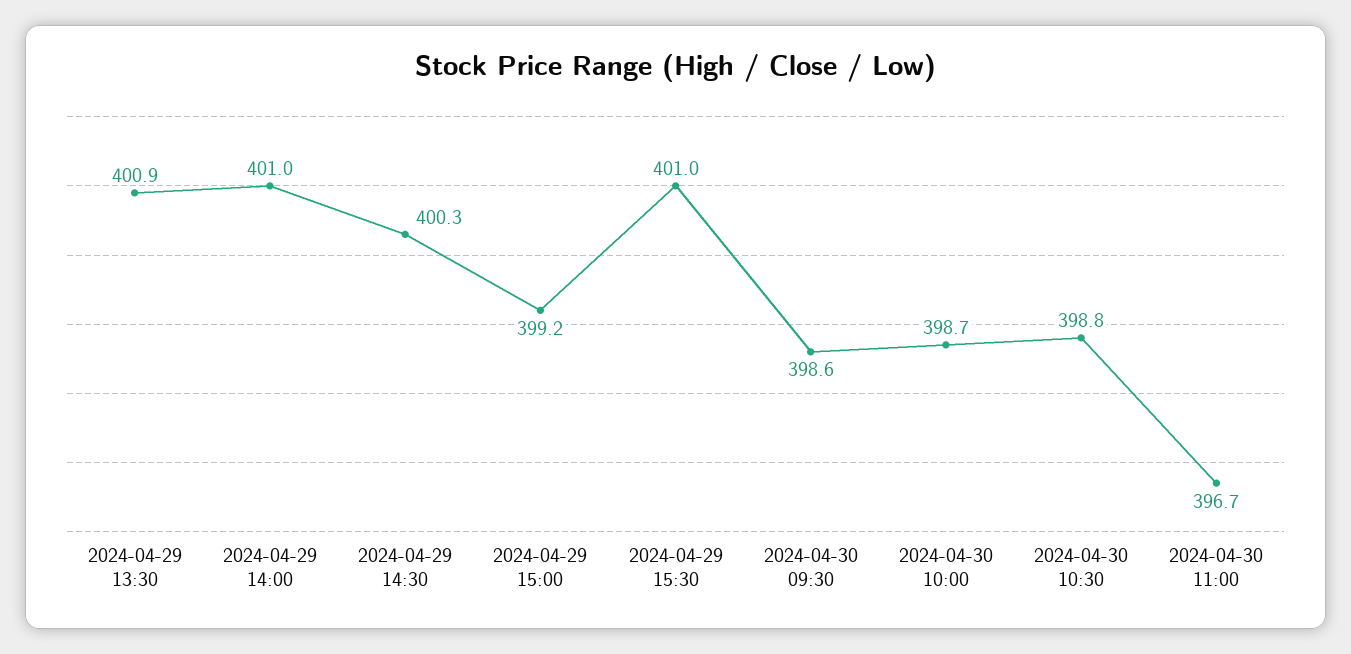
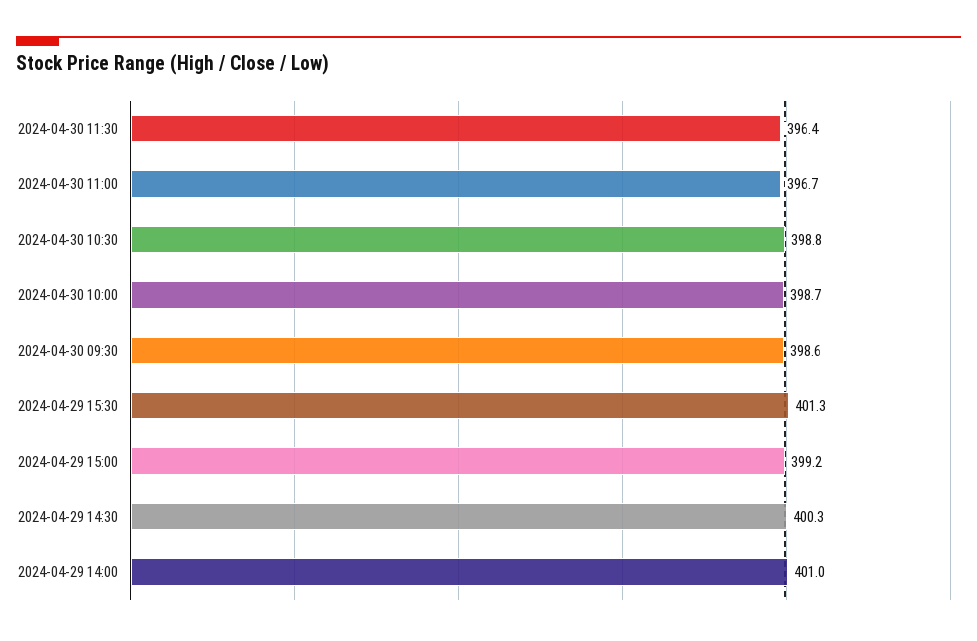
2024-04-29 13:30: 400.9 -> none
2024-04-29 15:30: 401 -> 401.3
2024-04-30 11:30: none -> 396.4

